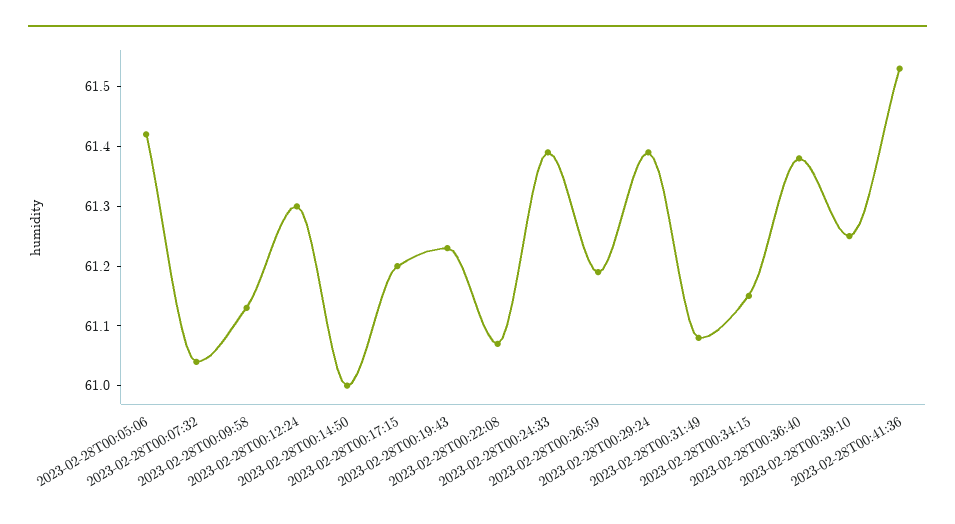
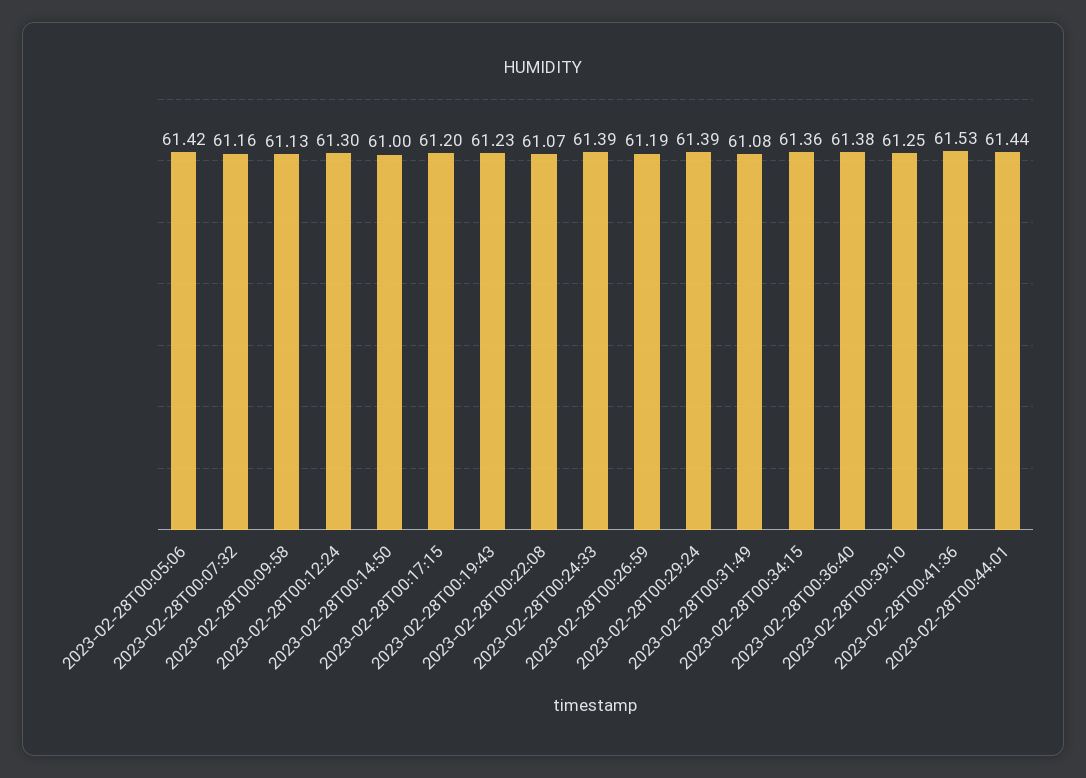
2023-02-28T00:07:32: 61.05 -> 61.16
2023-02-28T00:34:15: 61.15 -> 61.36
2023-02-28T00:44:01: none -> 61.44

